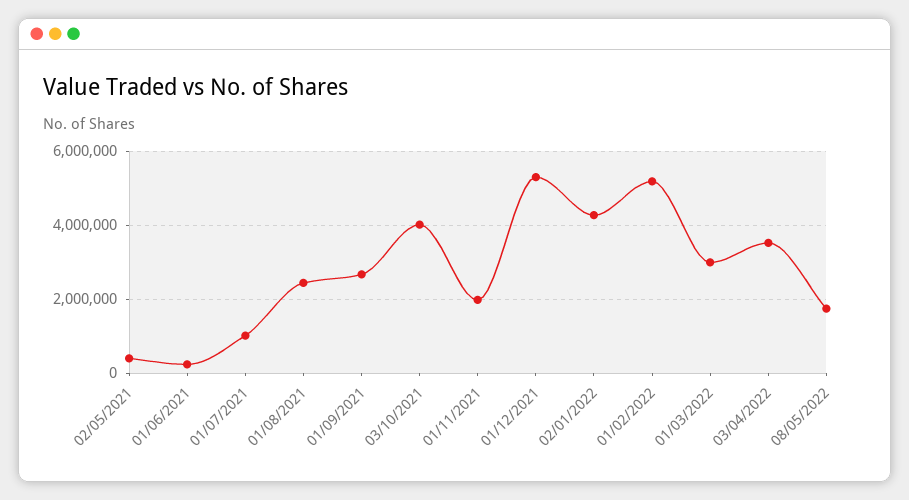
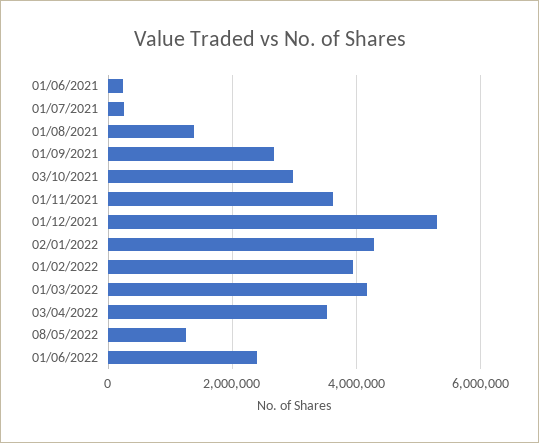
02/05/2021: 400000 -> none
01/07/2021: 1000000 -> 200000
01/08/2021: 2400000 -> 1400000
03/10/2021: 4000000 -> 3000000
01/11/2021: 2000000 -> 3600000
01/02/2022: 5200000 -> 4000000
01/03/2022: 3000000 -> 4200000
08/05/2022: 1800000 -> 1200000
01/06/2022: none -> 2400000

